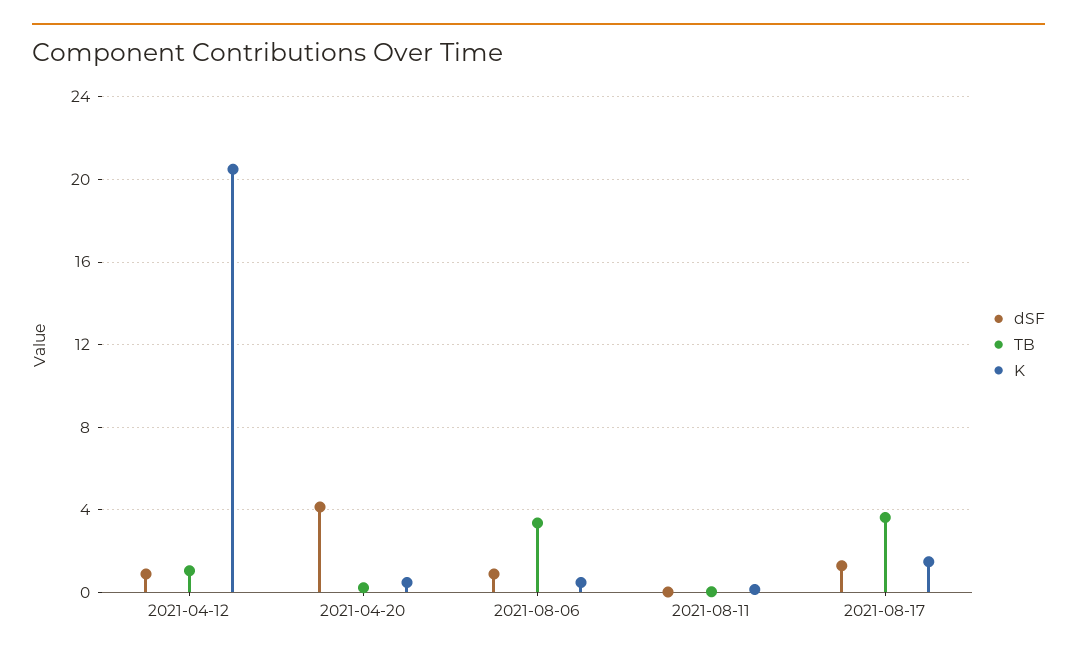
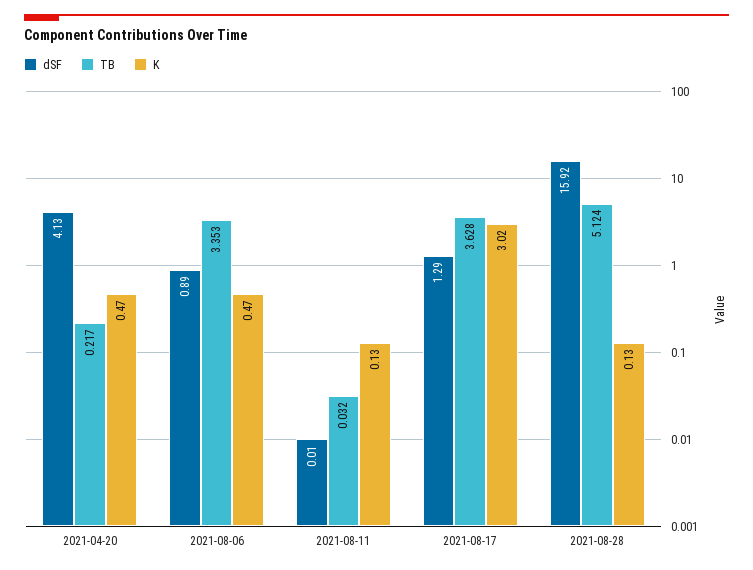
dSF, 2021-04-12: 1 -> none
TB, 2021-04-12: 1 -> none
K, 2021-04-12: 20.5 -> none
K, 2021-08-17: 1.5 -> 3.02
dSF, 2021-08-28: none -> 15.92
TB, 2021-08-28: none -> 5.124
K, 2021-08-28: none -> 0.13

